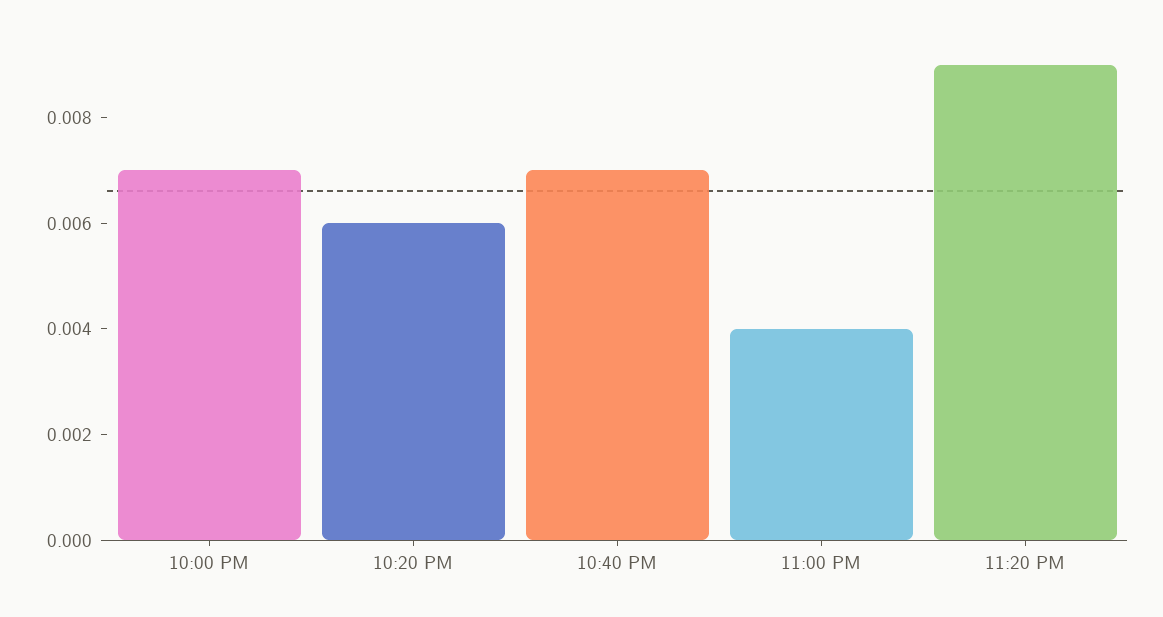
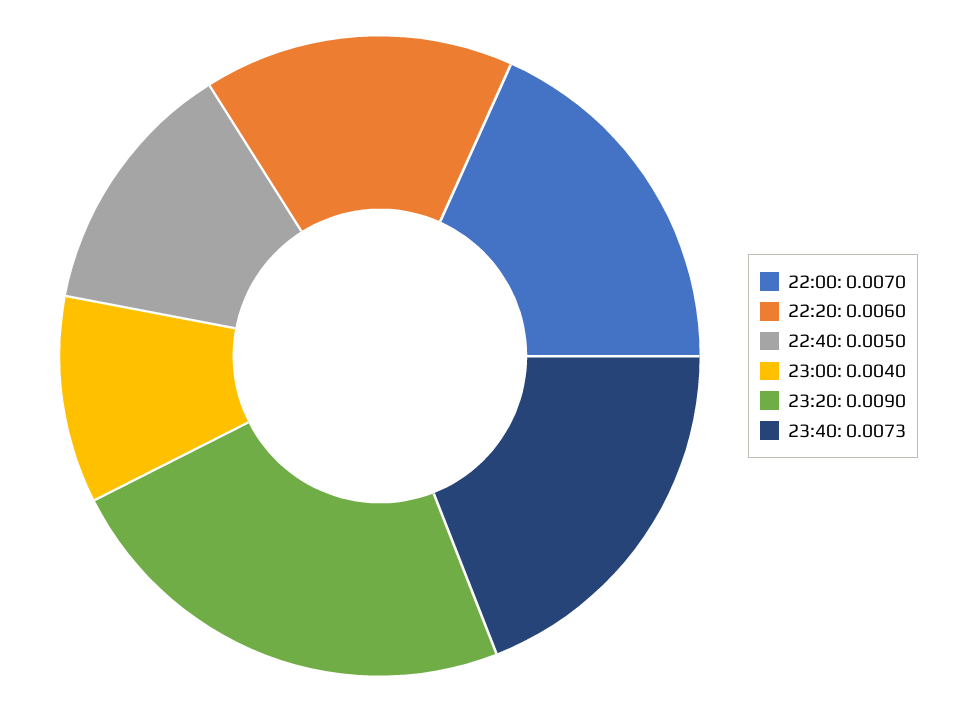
10:40 PM: 0.007 -> 0.005
23:40: none -> 0.0073

